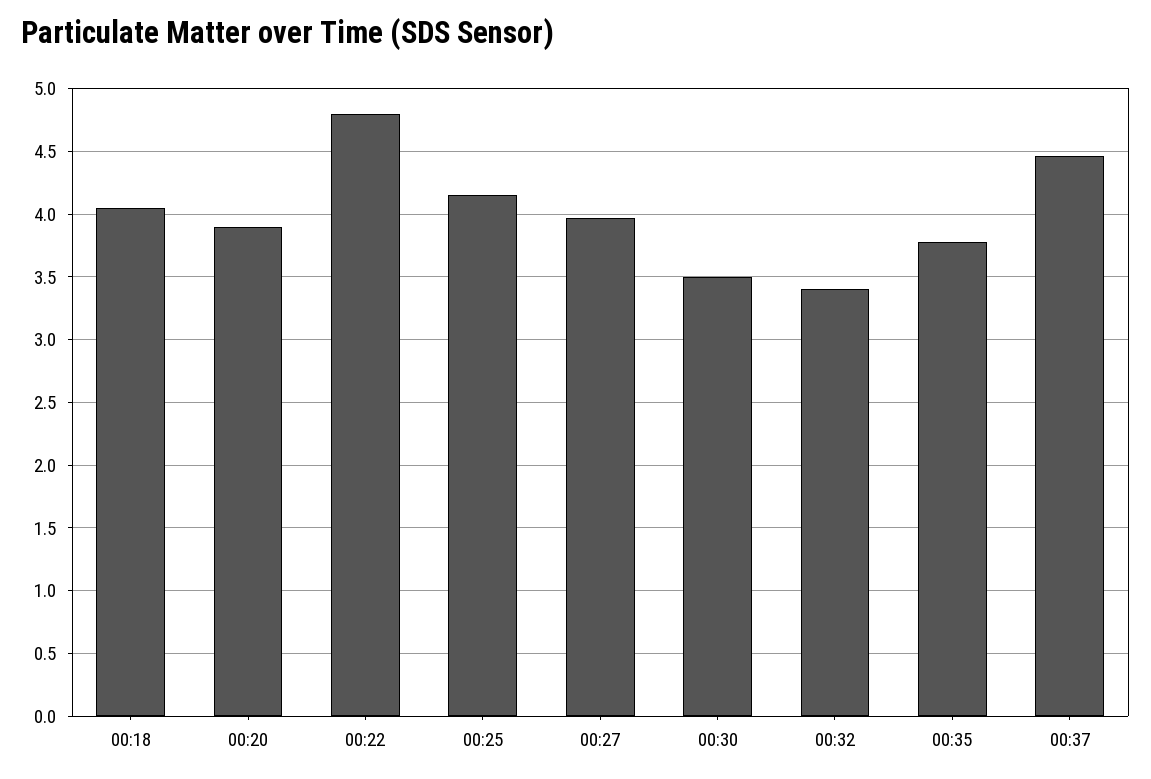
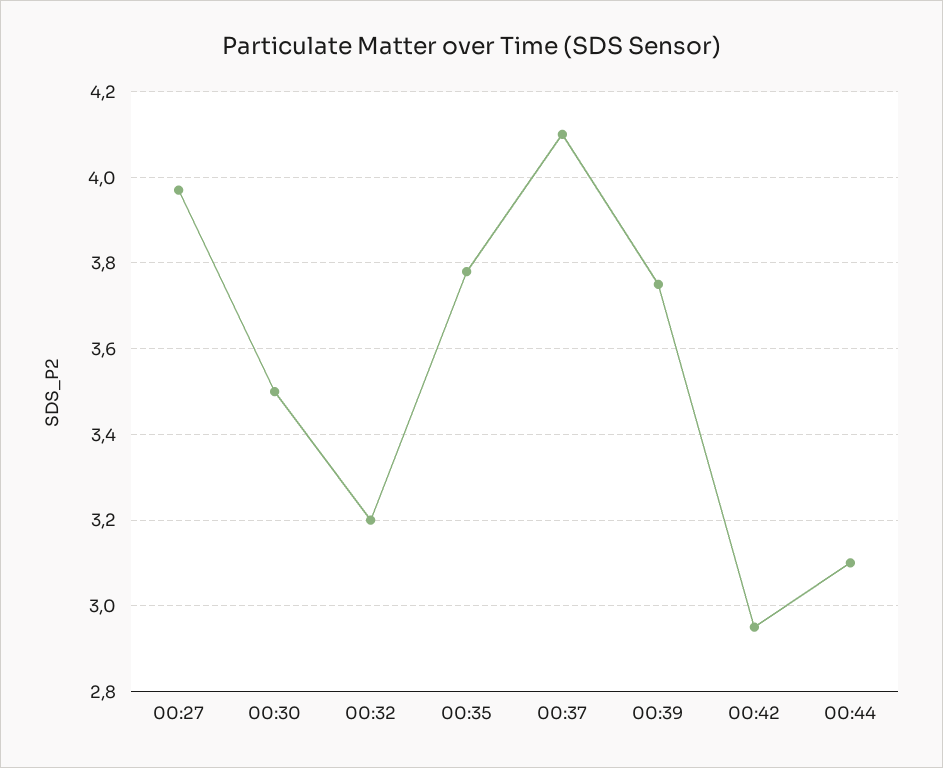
00:18: 4.05 -> none
00:20: 3.9 -> none
00:22: 4.8 -> none
00:25: 4.15 -> none
00:32: 3.4 -> 3.2
00:37: 4.45 -> 4.1
00:39: none -> 3.75
00:42: none -> 2.95
00:44: none -> 3.1

